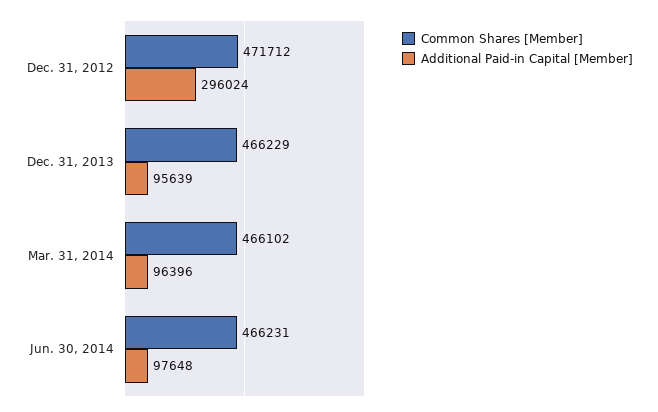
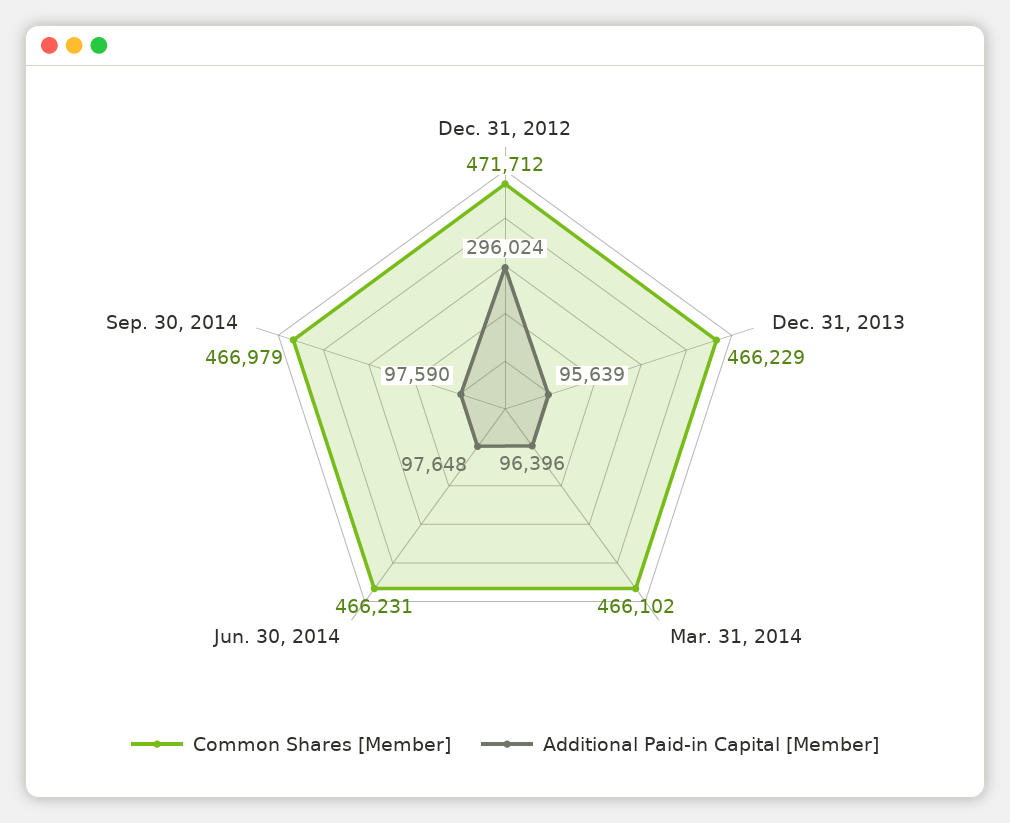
Common Shares [Member], Sep. 30, 2014: none -> 466979
Additional Paid-in Capital [Member], Sep. 30, 2014: none -> 97590

